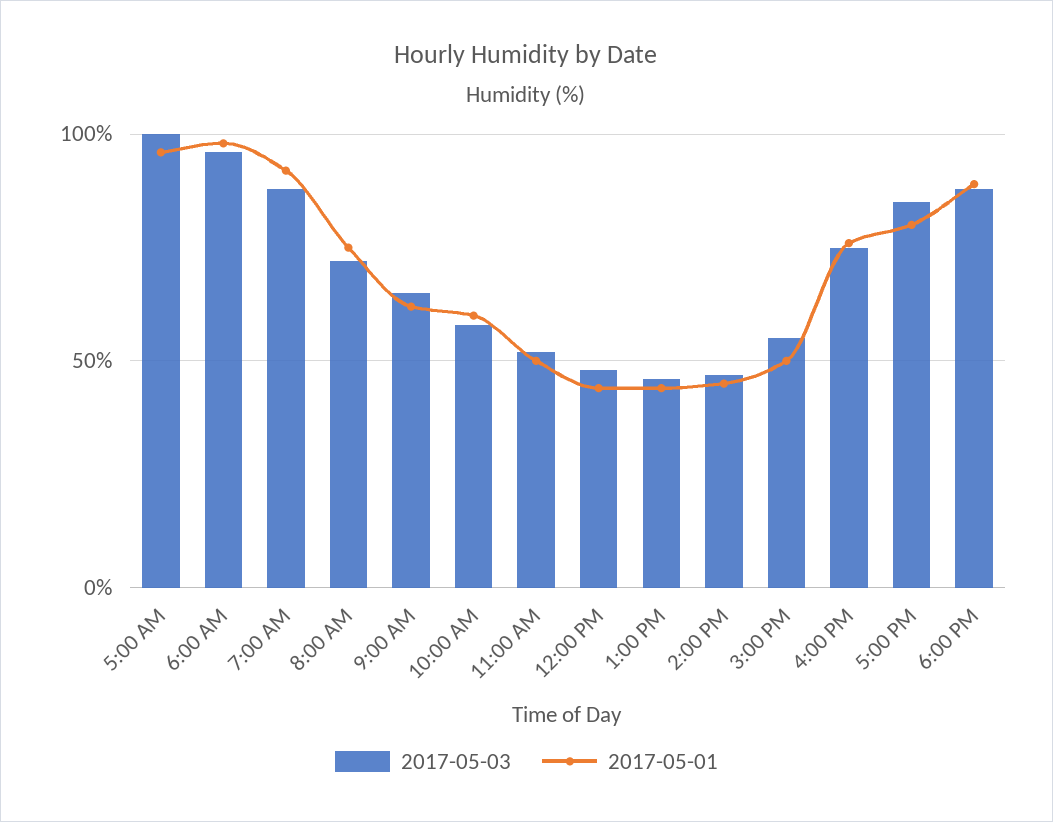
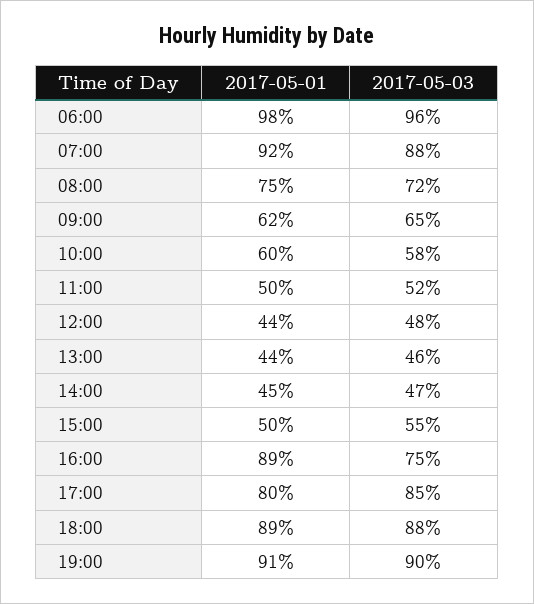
2017-05-03, 5:00 AM: 100 -> none
2017-05-01, 5:00 AM: 95 -> none
2017-05-01, 4:00 PM: 75 -> 89
2017-05-01, 19:00: none -> 91
2017-05-03, 19:00: none -> 90

